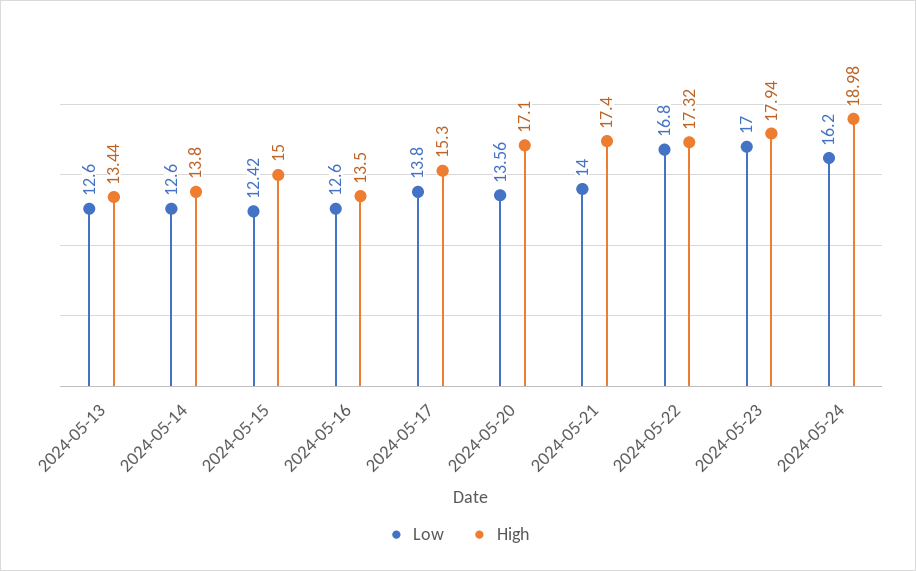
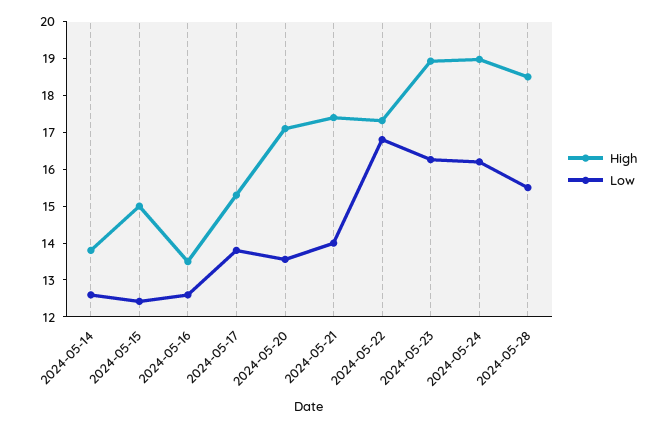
Low, 2024-05-13: 12.6 -> none
High, 2024-05-13: 13.44 -> none
Low, 2024-05-23: 17 -> 16.25
High, 2024-05-23: 17.94 -> 19
High, 2024-05-28: none -> 18.5
Low, 2024-05-28: none -> 15.5

